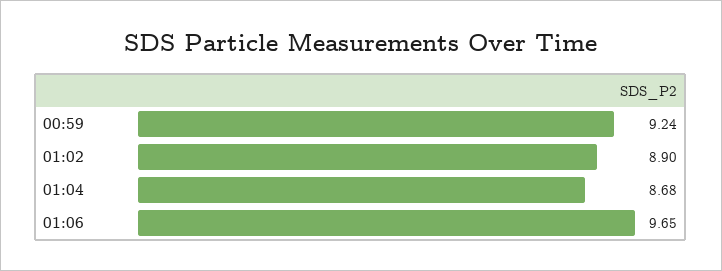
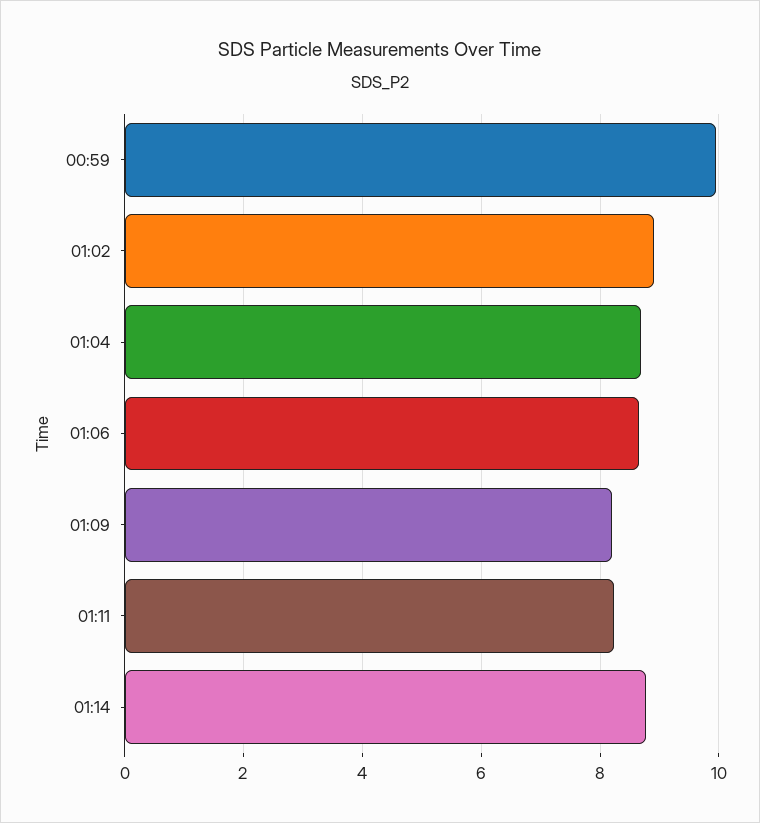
00:59: 9.24 -> 10
01:06: 9.65 -> 8.6
01:09: none -> 8.2
01:11: none -> 8.2
01:14: none -> 8.8

